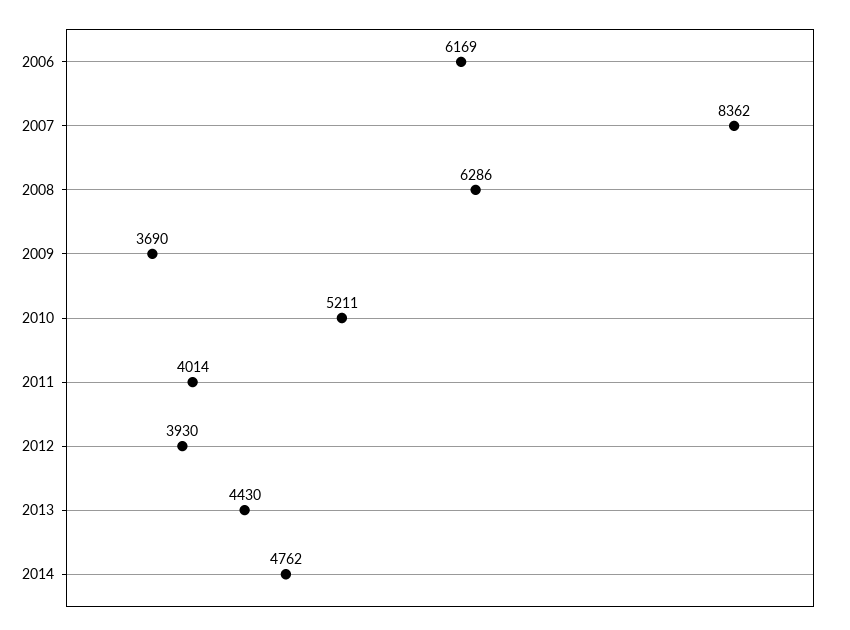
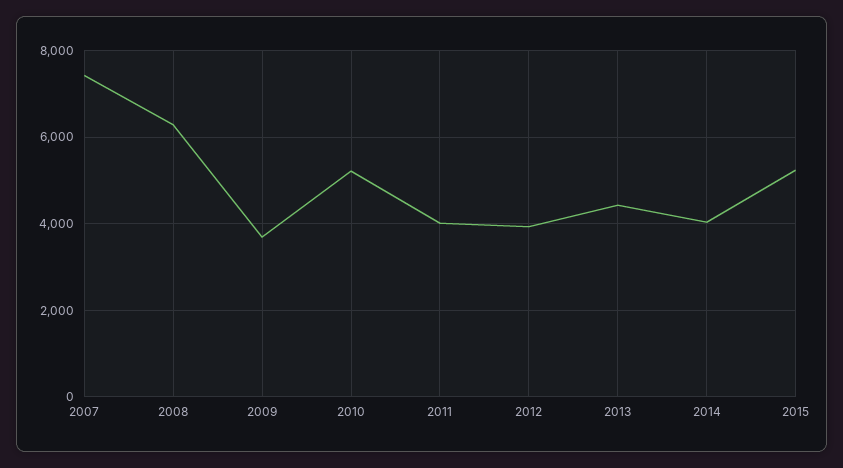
2006: 6169 -> none
2007: 8362 -> 7400
2014: 4762 -> 4000
2015: none -> 5200

